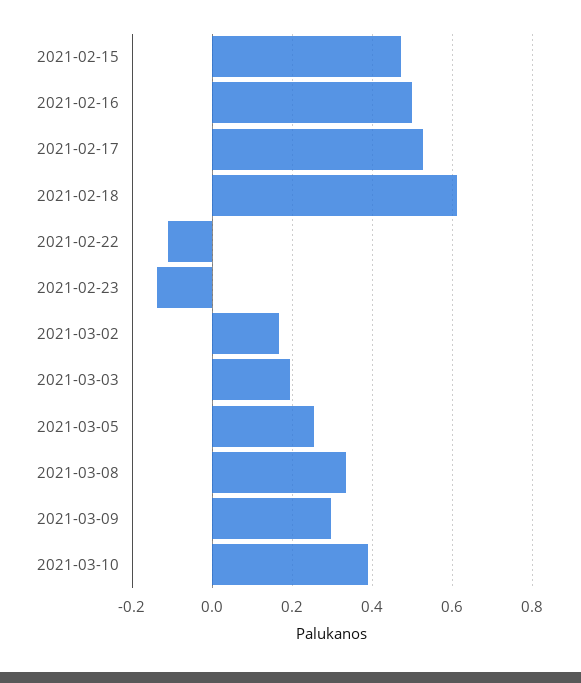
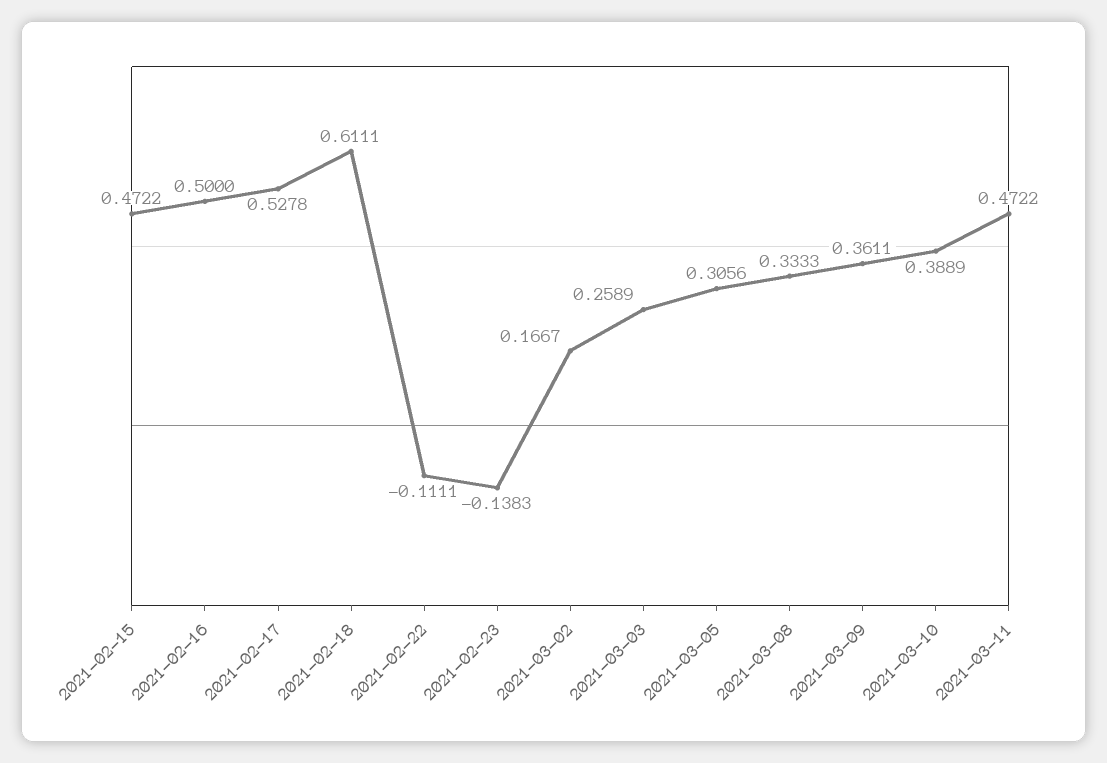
2021-03-03: 0.2 -> 0.2589
2021-03-05: 0.26 -> 0.3056
2021-03-09: 0.3 -> 0.3611
2021-03-11: none -> 0.4722

